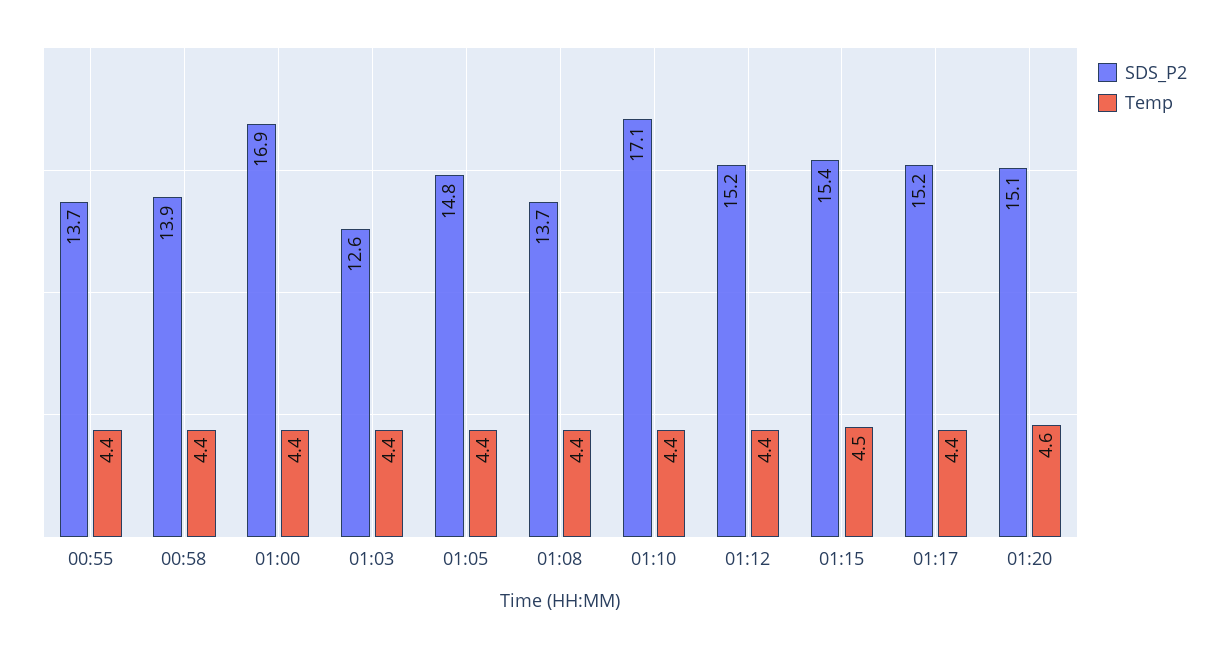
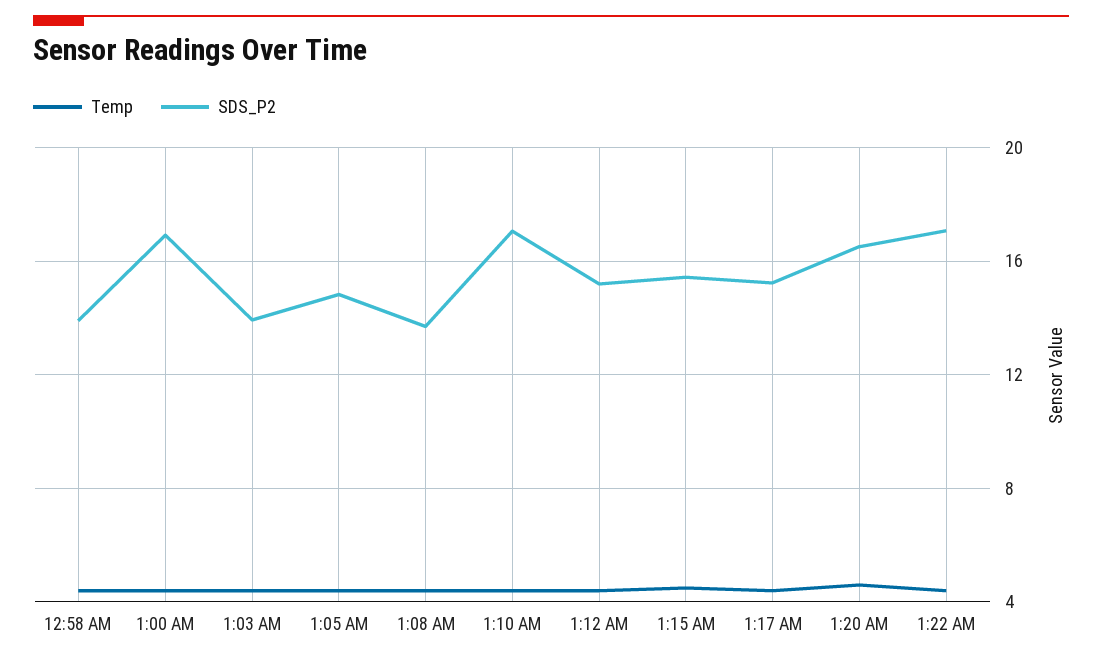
SDS_P2, 00:55: 13.7 -> none
Temp, 00:55: 4.4 -> none
SDS_P2, 01:03: 12.6 -> 14
SDS_P2, 01:20: 15.1 -> 16.5
Temp, 1:22 AM: none -> 4.5
SDS_P2, 1:22 AM: none -> 17

